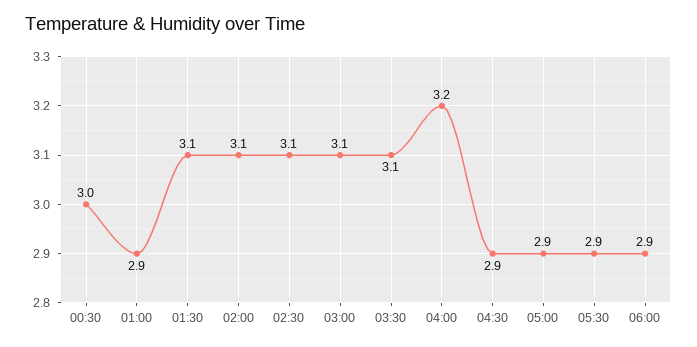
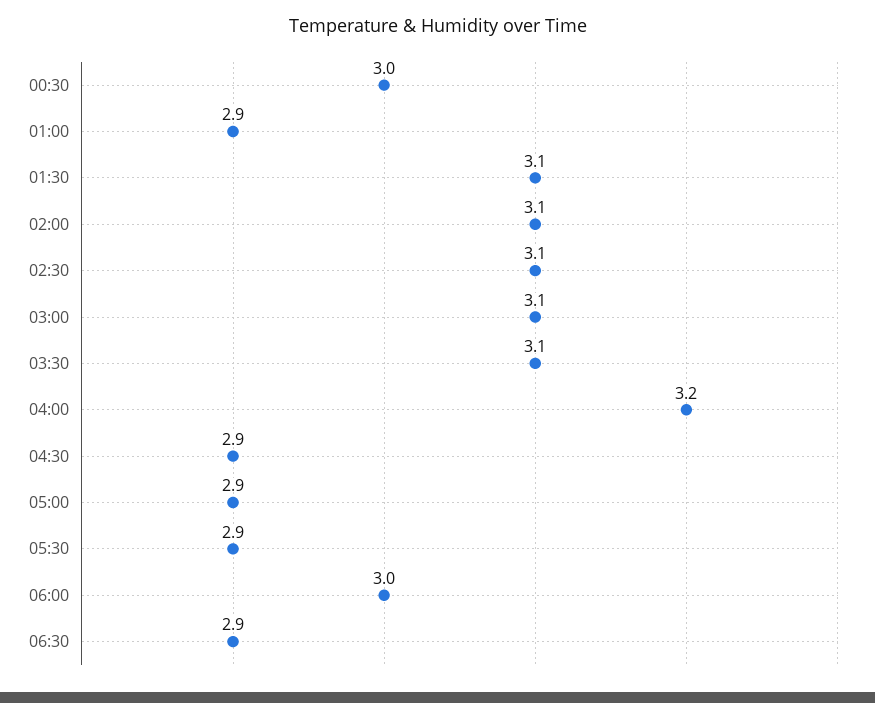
06:00: 2.9 -> 3
06:30: none -> 2.9

